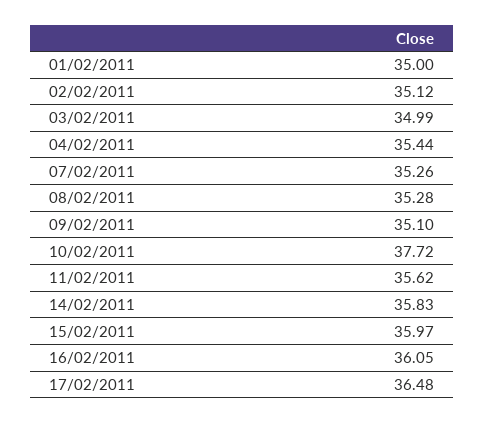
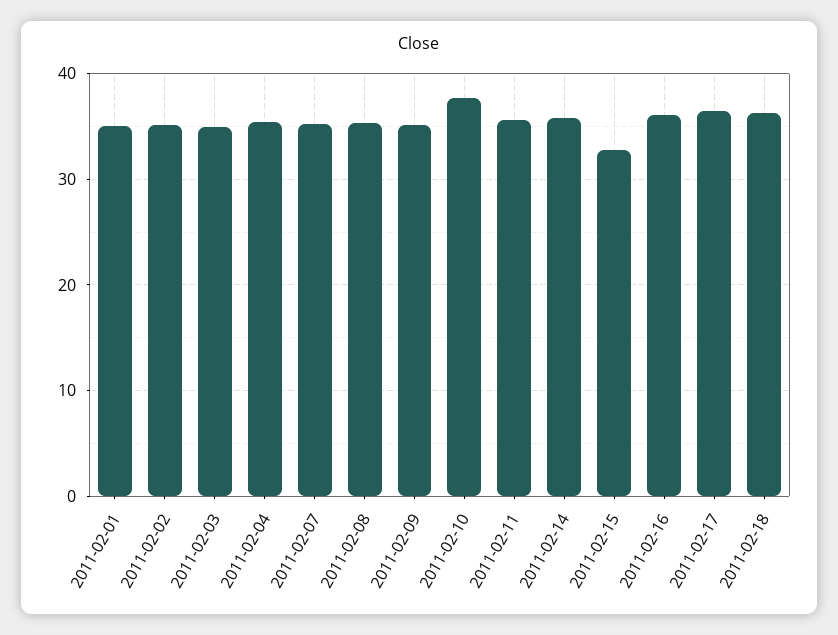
15/02/2011: 35.97 -> 33
2011-02-18: none -> 36

